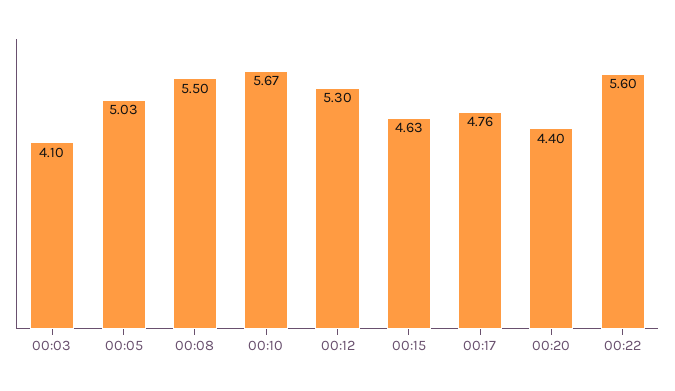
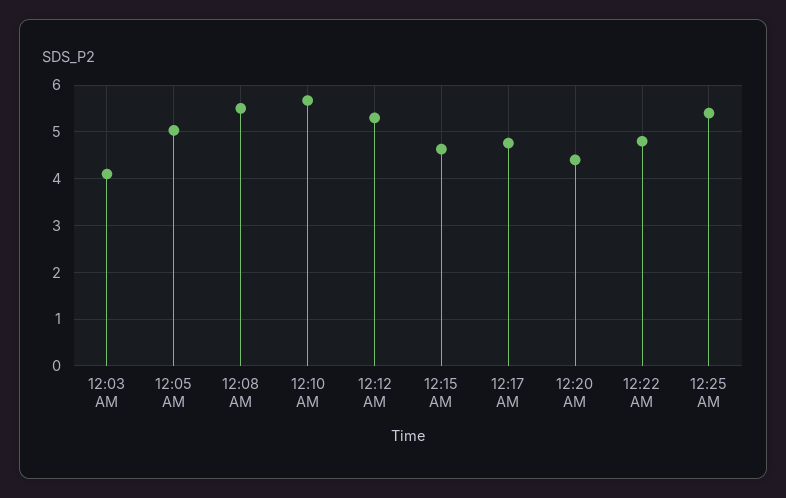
00:22: 5.6 -> 4.8
12:25 AM: none -> 5.4

